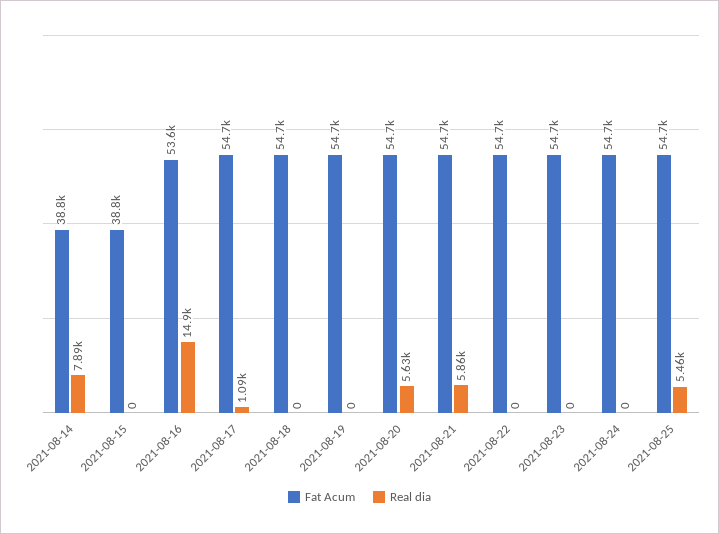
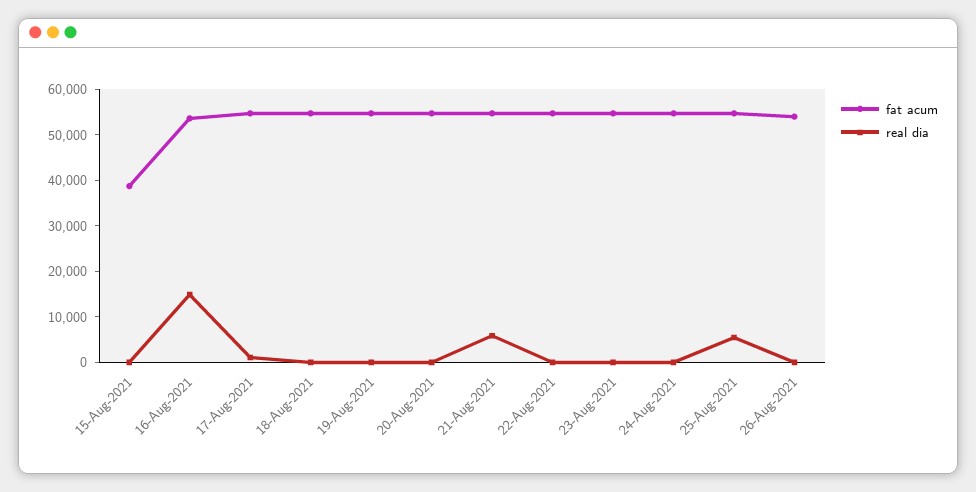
Fat Acum, 2021-08-14: 38800 -> none
Real dia, 2021-08-14: 7890 -> none
Real dia, 2021-08-20: 5630 -> 0
Fat Acum, 26-Aug-2021: none -> 54000
Real dia, 26-Aug-2021: none -> 0

